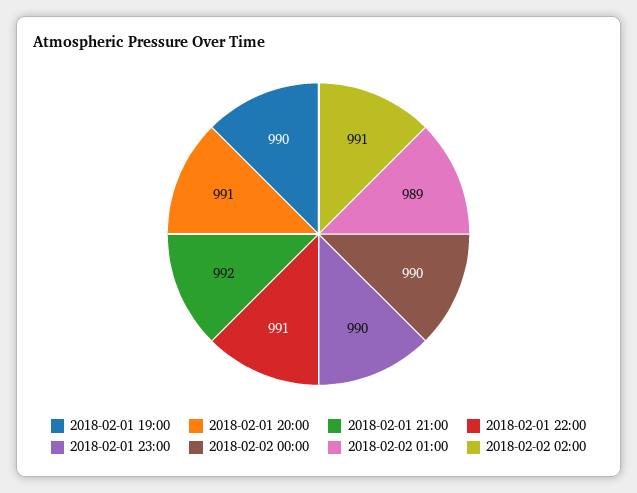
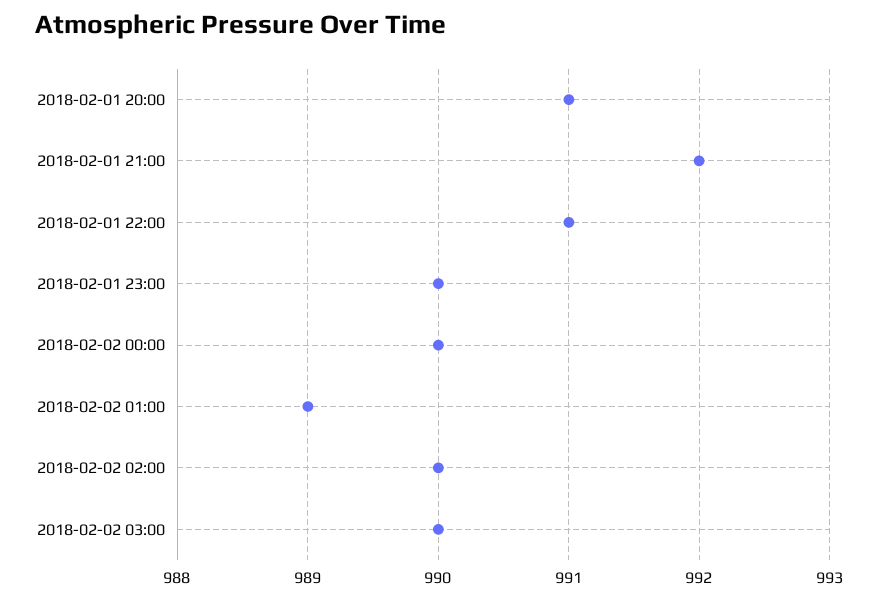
2018-02-01 19:00: 990 -> none
2018-02-02 02:00: 991 -> 990
2018-02-02 03:00: none -> 990

